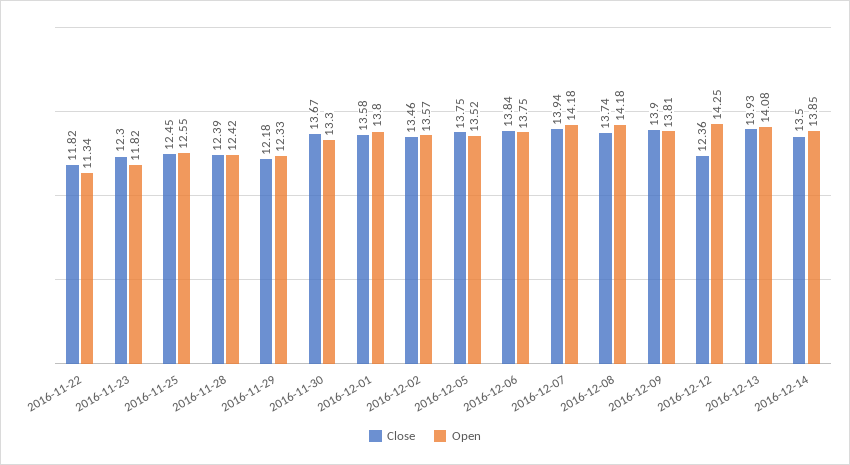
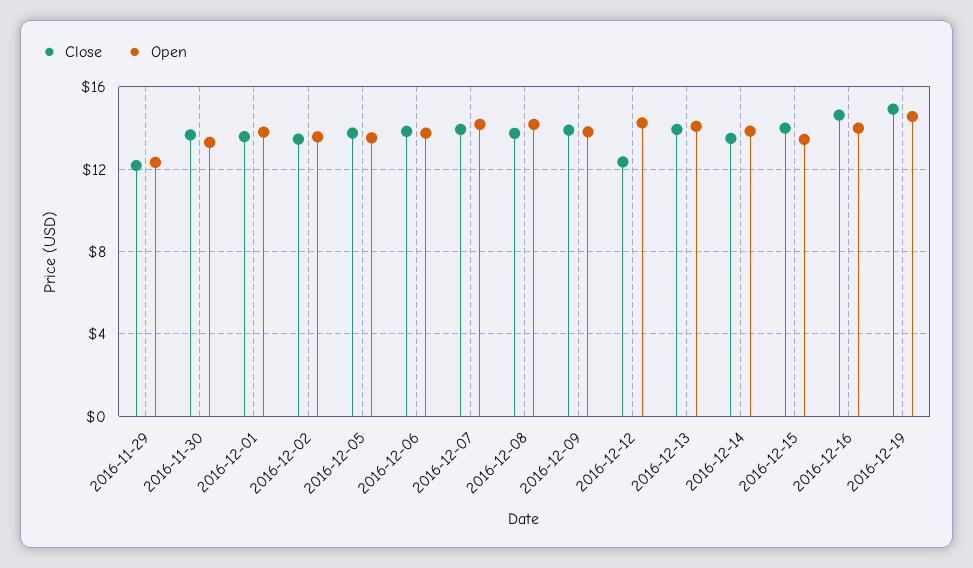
Close, 2016-11-22: 11.82 -> none
Open, 2016-11-22: 11.34 -> none
Close, 2016-11-23: 12.3 -> none
Open, 2016-11-23: 11.82 -> none
Close, 2016-11-25: 12.45 -> none
Open, 2016-11-25: 12.55 -> none
Close, 2016-11-28: 12.39 -> none
Open, 2016-11-28: 12.42 -> none
Close, 2016-12-15: none -> 14
Open, 2016-12-15: none -> 13.5
Close, 2016-12-16: none -> 14.5
Open, 2016-12-16: none -> 14
Close, 2016-12-19: none -> 15
Open, 2016-12-19: none -> 14.5

